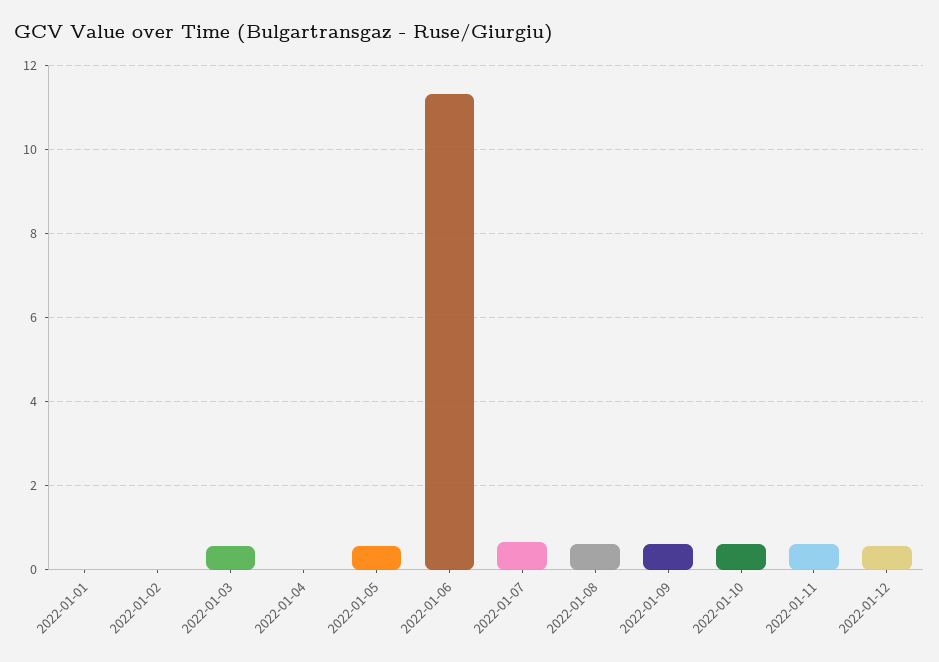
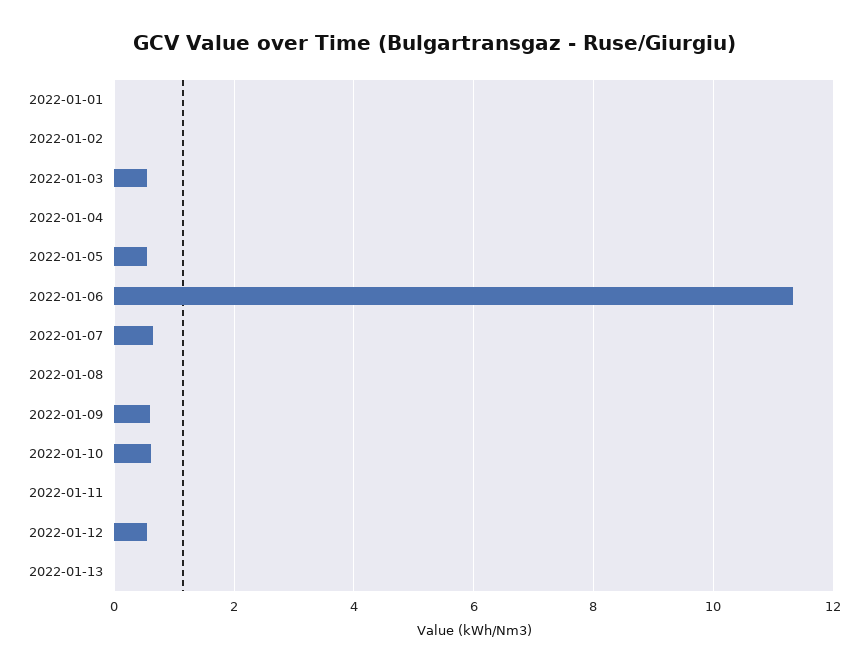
2022-01-08: 0.6 -> 0
2022-01-11: 0.6 -> 0
2022-01-13: none -> 0

